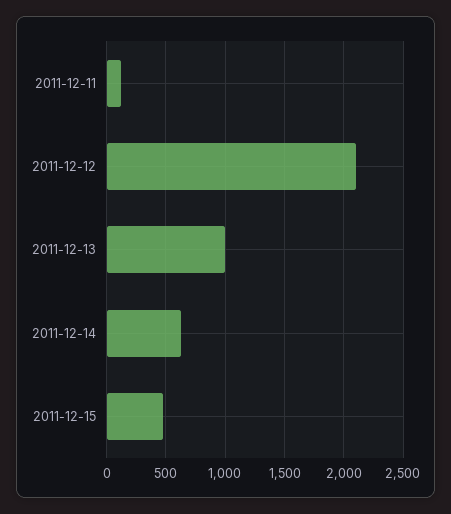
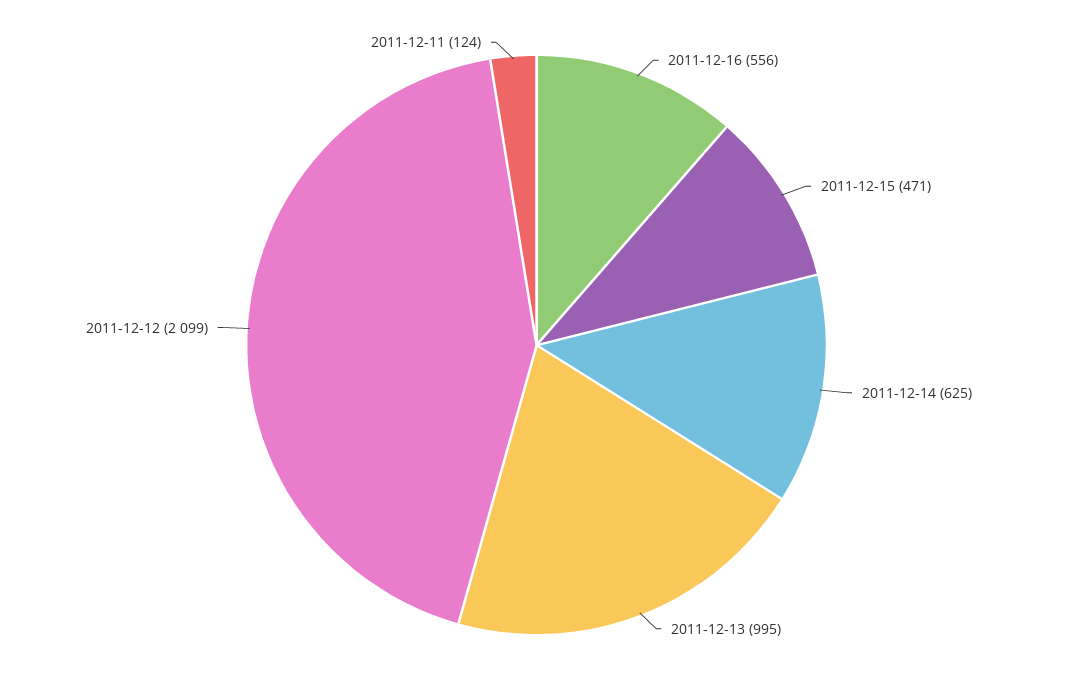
2011-12-16: none -> 556

